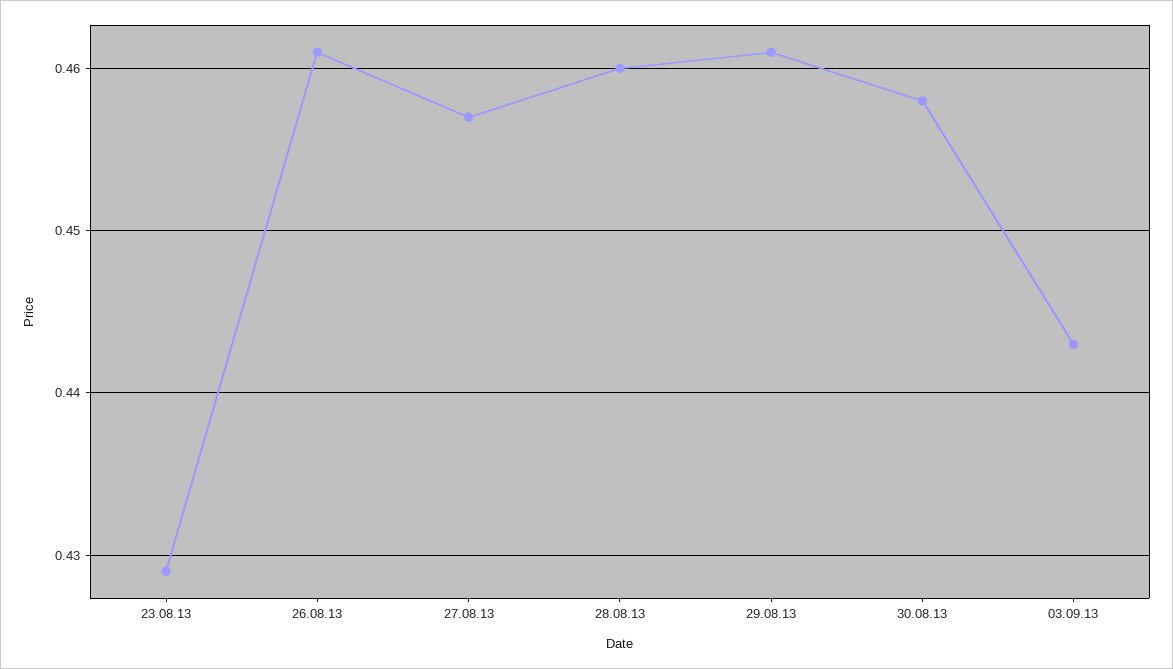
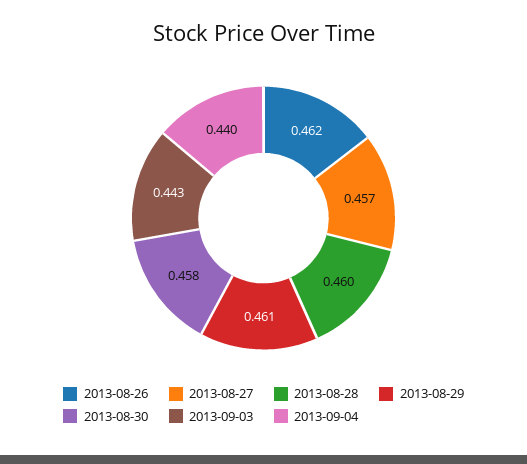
23.08.13: 0.429 -> none
26.08.13: 0.461 -> 0.462
2013-09-04: none -> 0.44

